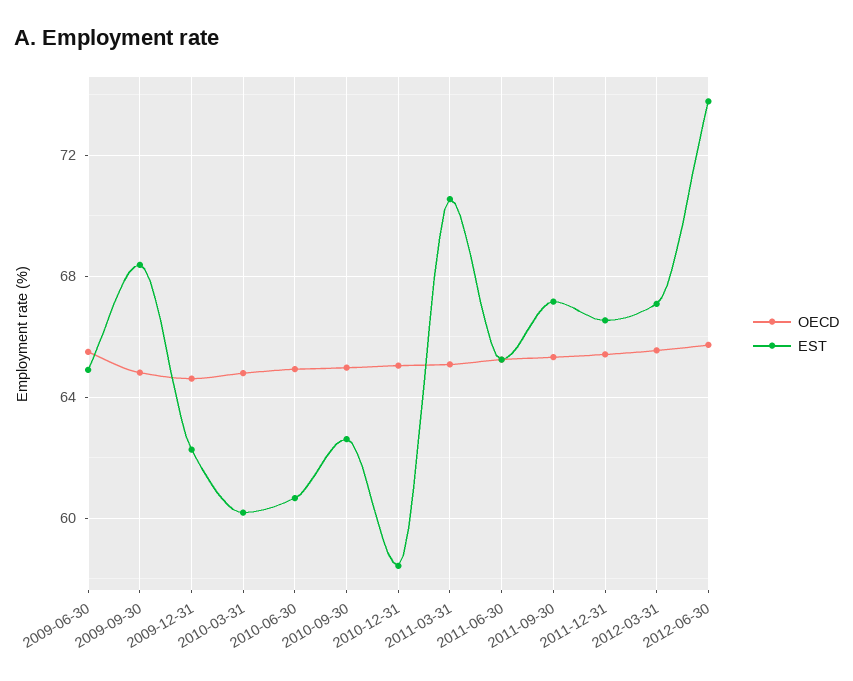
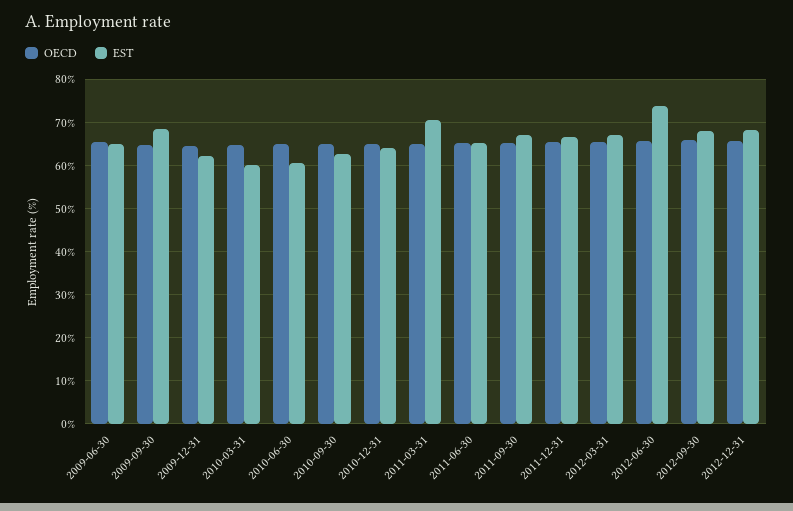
EST, 2010-12-31: 58.5 -> 64
OECD, 2012-09-30: none -> 66
EST, 2012-09-30: none -> 68
OECD, 2012-12-31: none -> 66
EST, 2012-12-31: none -> 68

